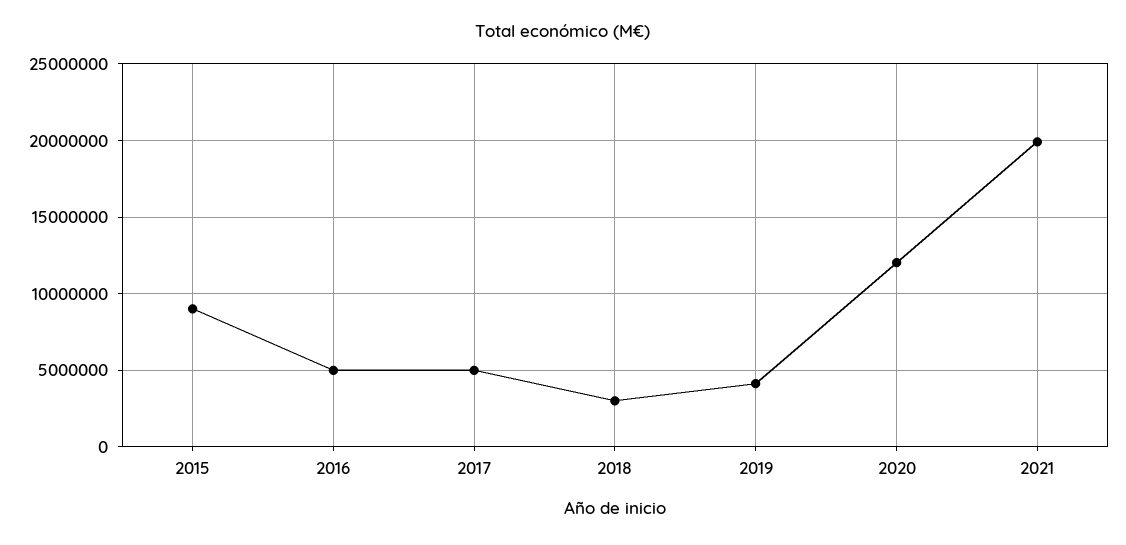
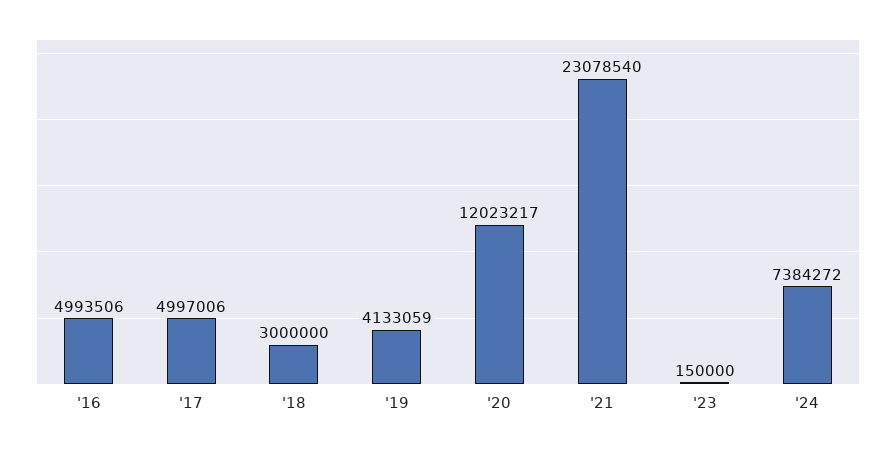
2015: 9000000 -> none
2021: 20000000 -> 23078540
'23: none -> 150000
'24: none -> 7384272

